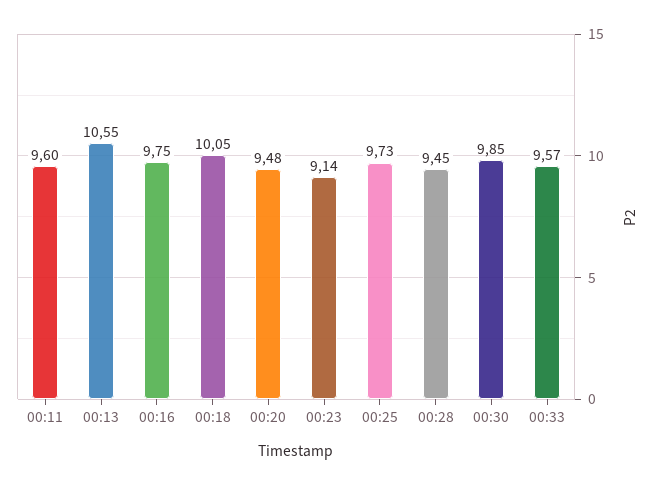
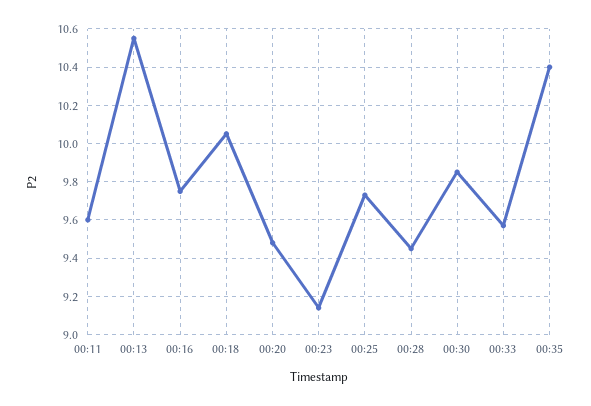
00:35: none -> 10.4

